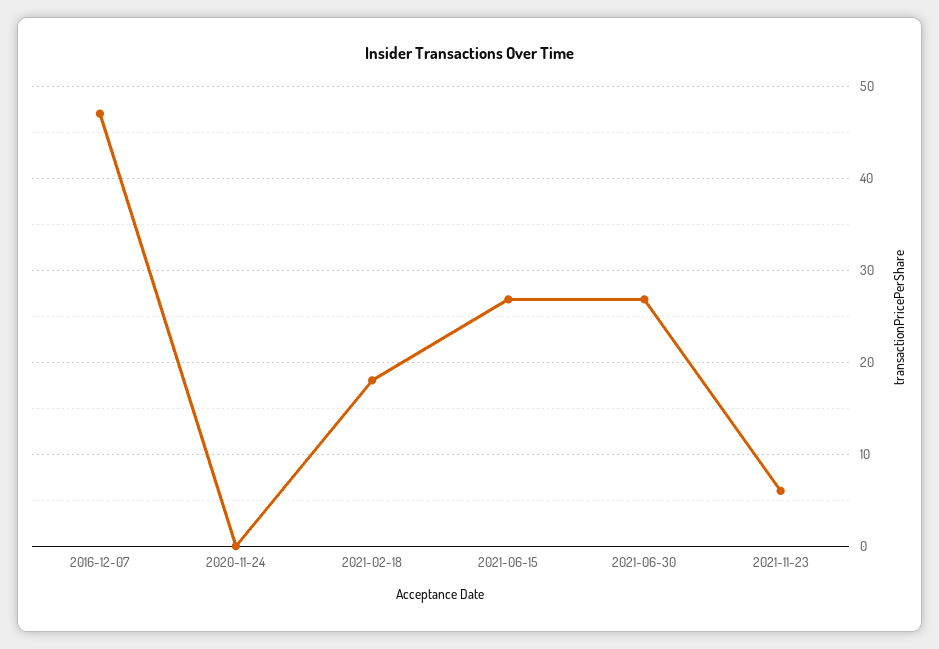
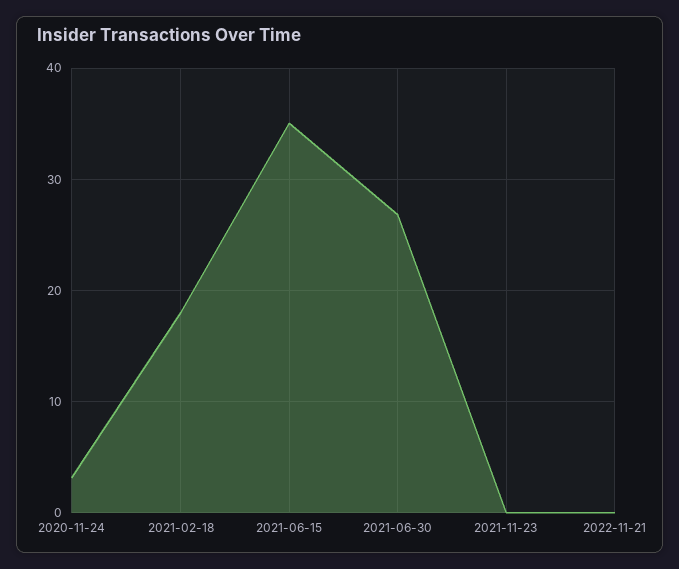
2016-12-07: 47 -> none
2020-11-24: 0 -> 3
2021-06-15: 27 -> 35
2021-11-23: 6 -> 0
2022-11-21: none -> 0

